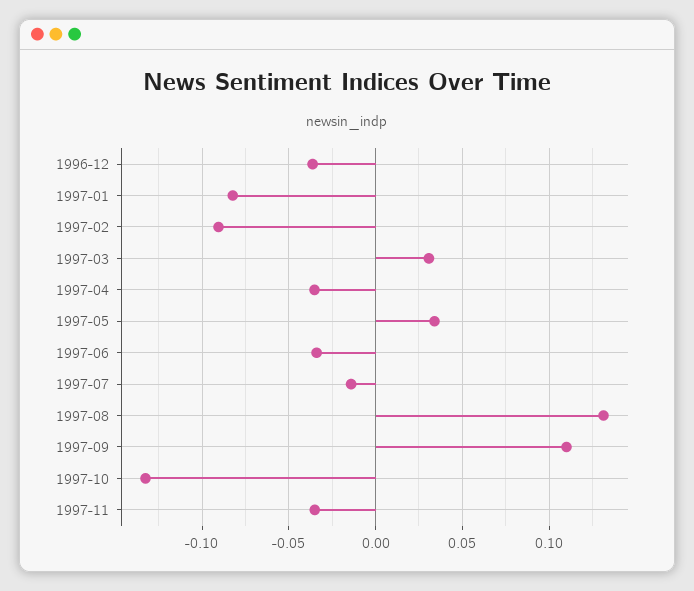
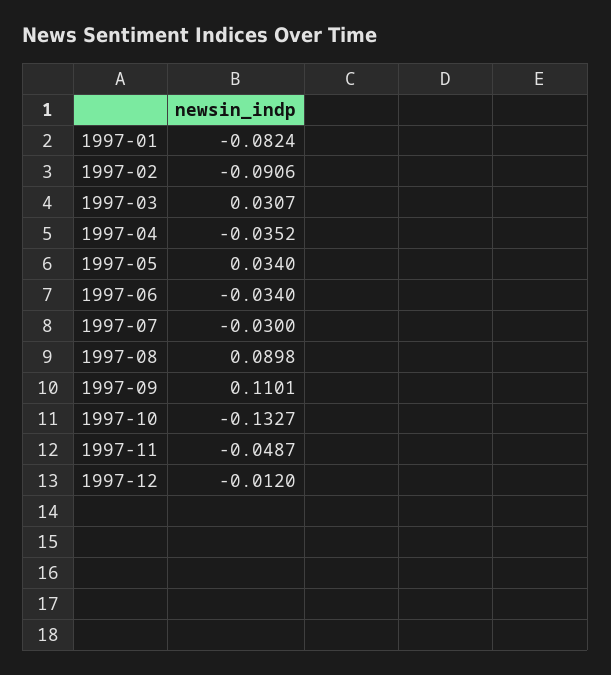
1996-12: -0.035 -> none
1997-07: -0.015 -> -0.03
1997-08: 0.13 -> 0.0898
1997-11: -0.035 -> -0.0487
1997-12: none -> -0.012

